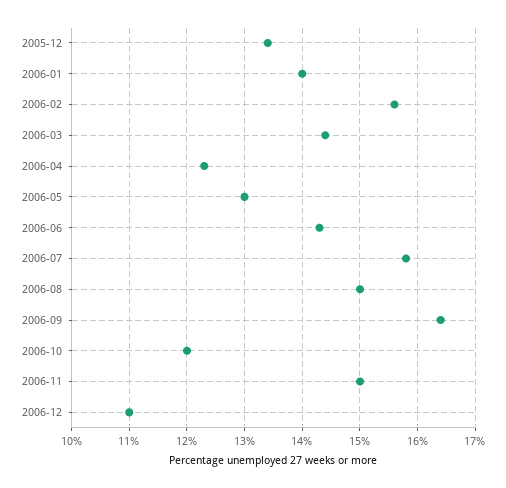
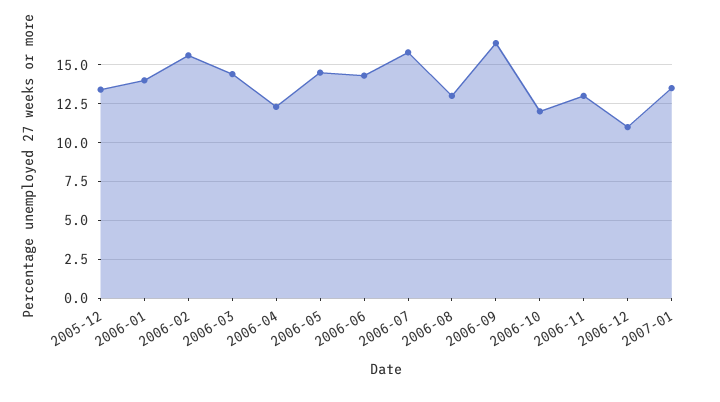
2006-05: 13 -> 14.5
2006-08: 15 -> 13
2006-11: 15 -> 13
2007-01: none -> 13.5

